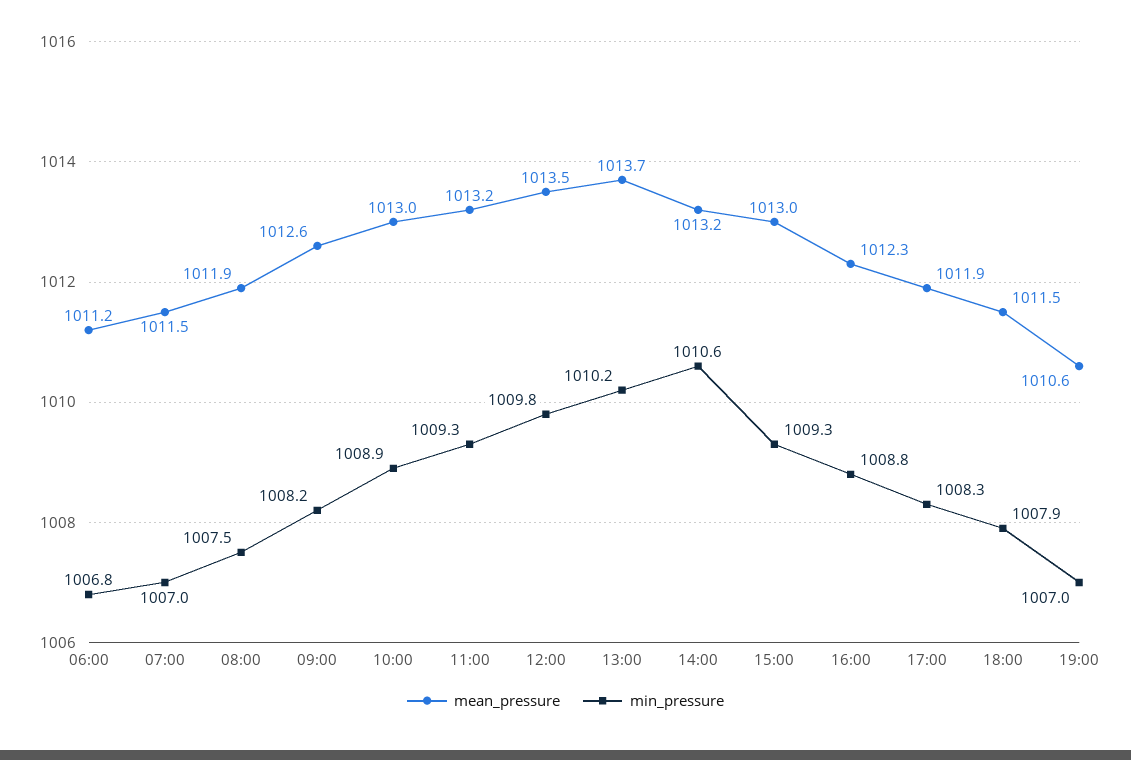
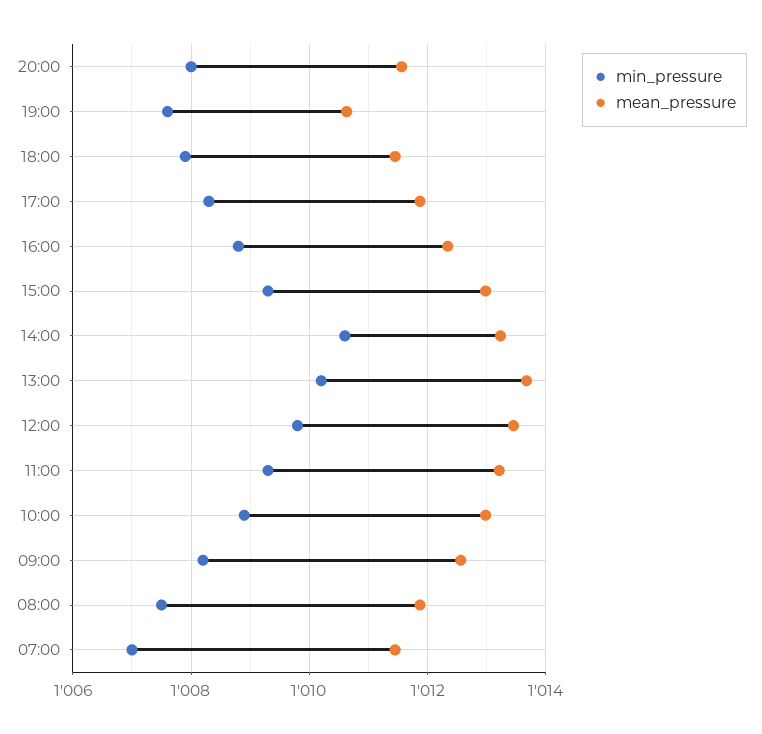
mean_pressure, 06:00: 1011.2 -> none
min_pressure, 06:00: 1006.8 -> none
min_pressure, 19:00: 1007 -> 1007.6
min_pressure, 20:00: none -> 1008
mean_pressure, 20:00: none -> 1011.6

